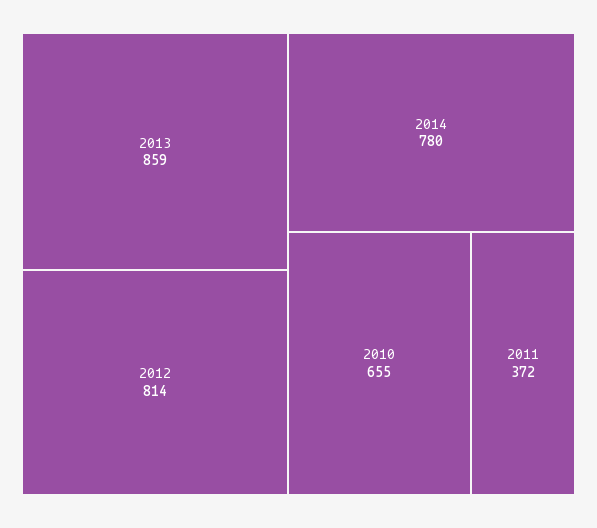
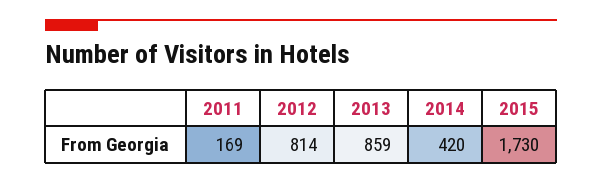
2014: 780 -> 420
2010: 655 -> none
2011: 372 -> 169
2015: none -> 1730

